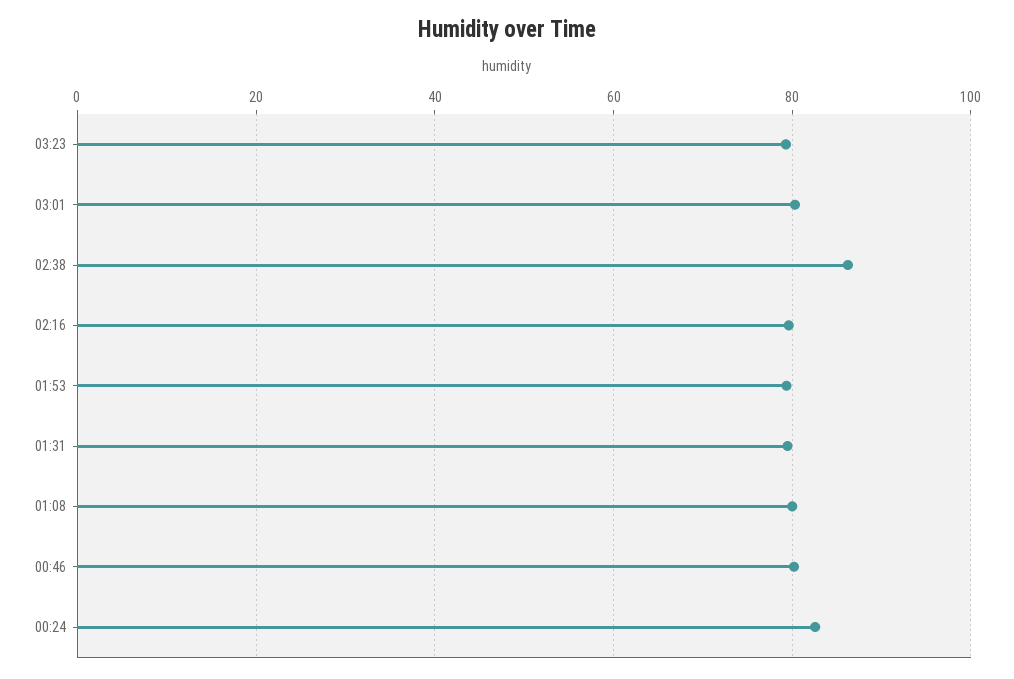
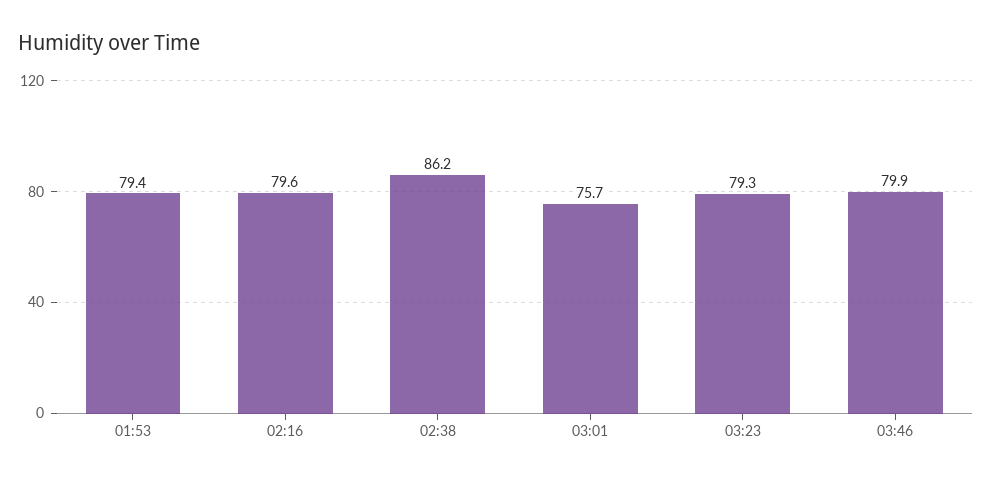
03:01: 80 -> 75.7
01:31: 80 -> none
01:08: 80 -> none
00:46: 80 -> none
00:24: 82 -> none
03:46: none -> 79.9

